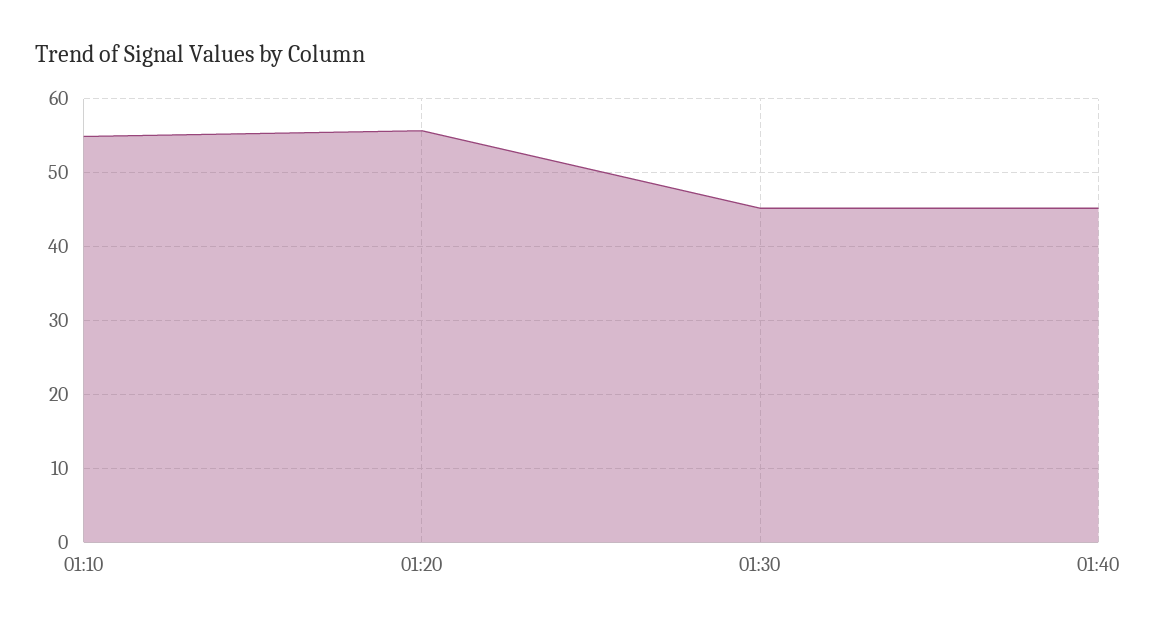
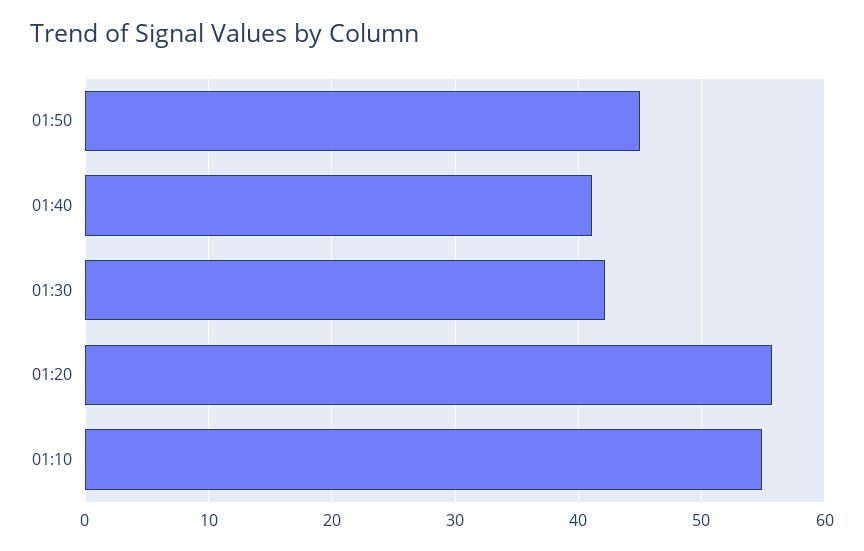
01:30: 45 -> 42
01:40: 45 -> 41
01:50: none -> 45

